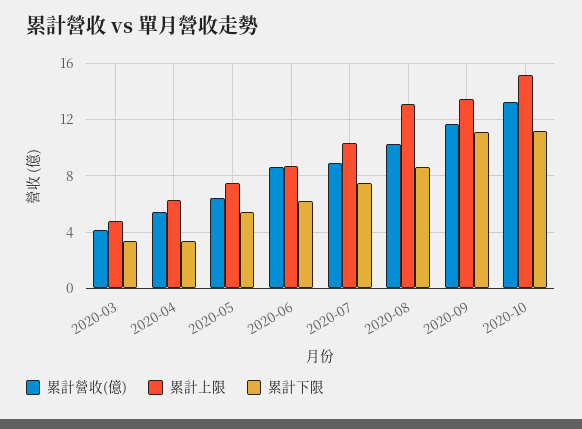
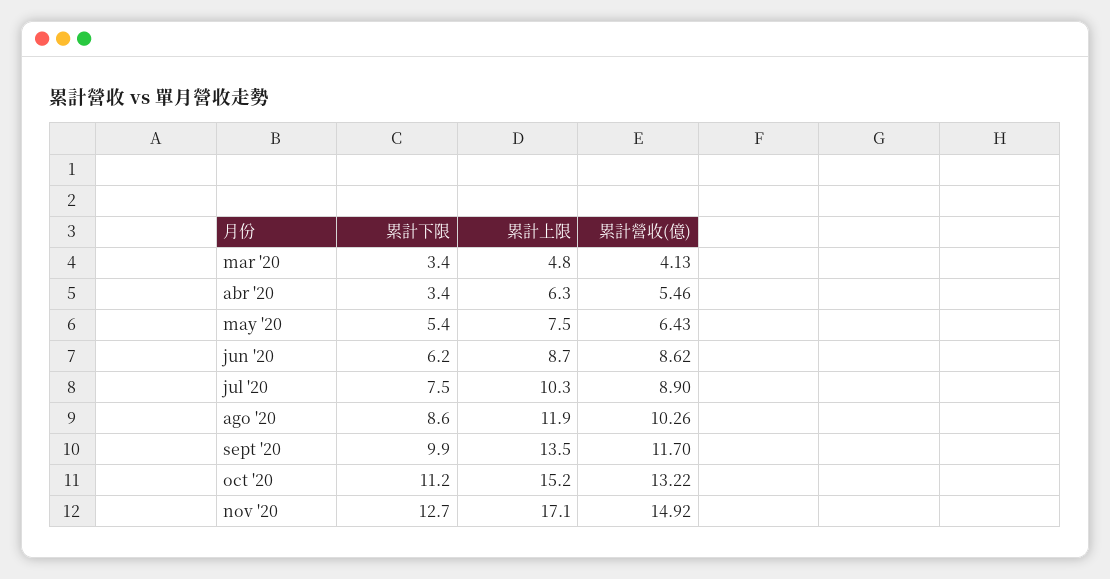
累計上限, 2020-08: 13 -> 11.9
累計下限, 2020-09: 11 -> 9.9
累計下限, nov '20: none -> 12.7
累計上限, nov '20: none -> 17.1
累計營收(億), nov '20: none -> 14.92

